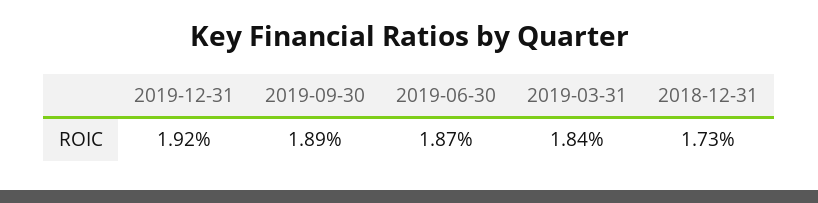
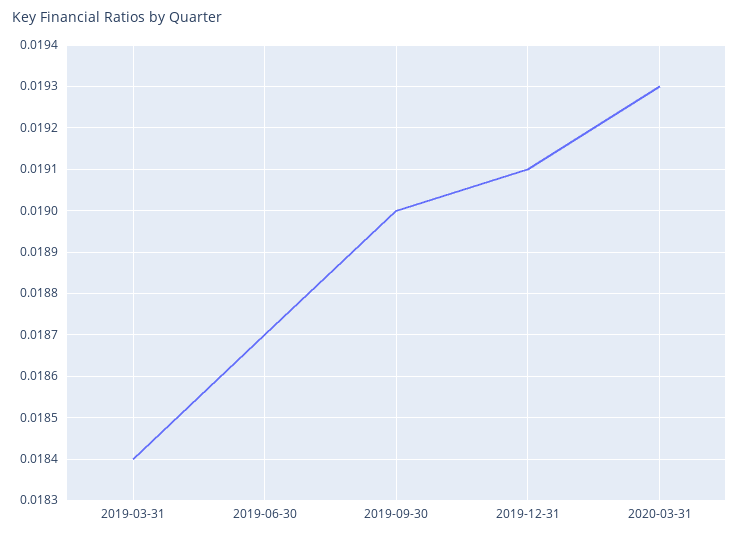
2019-12-31: 0.0192 -> 0.0191
2019-09-30: 0.0189 -> 0.019
2018-12-31: 0.0173 -> none
2020-03-31: none -> 0.0193

